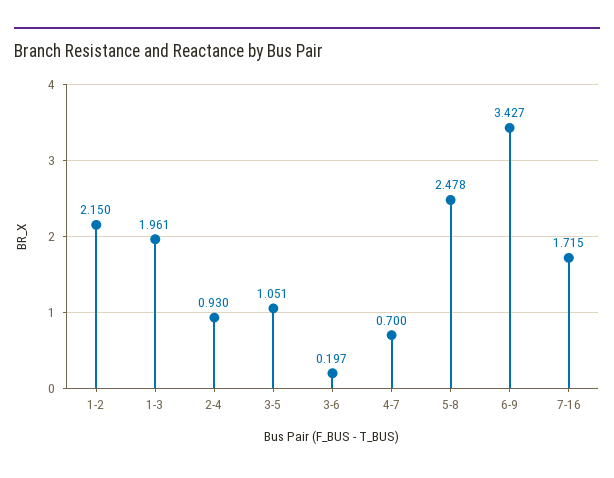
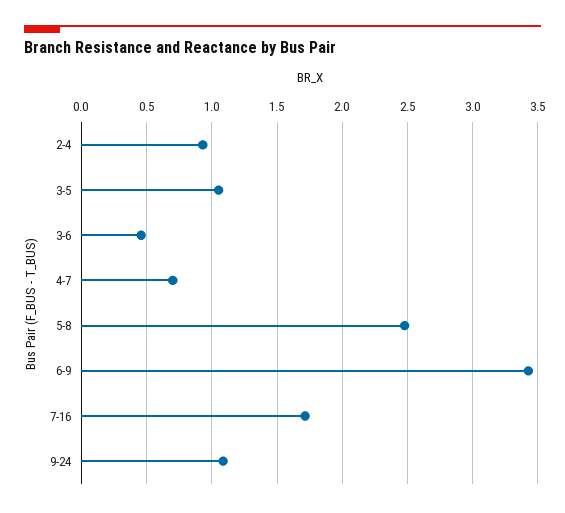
1-2: 2.15 -> none
1-3: 1.961 -> none
3-6: 0.197 -> 0.45
9-24: none -> 1.1

